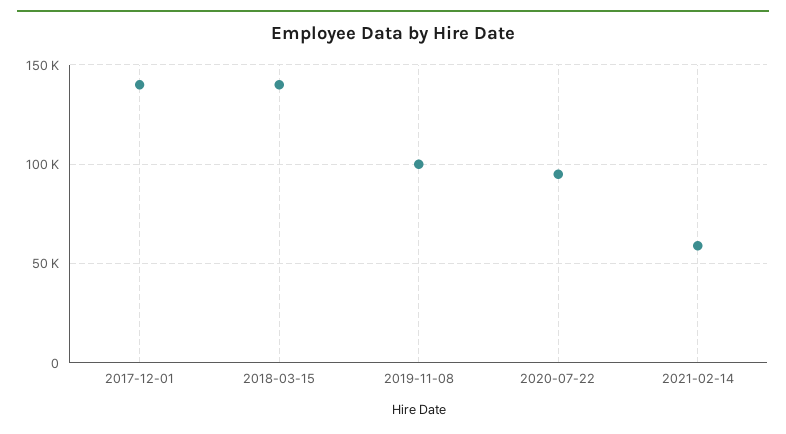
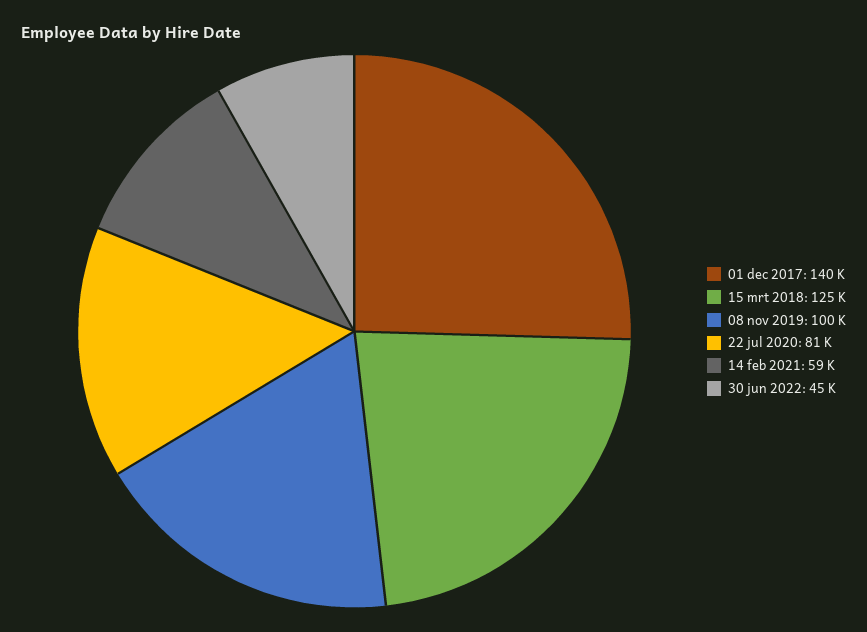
2018-03-15: 140000 -> 125000
2020-07-22: 95000 -> 81000
30 jun 2022: none -> 45000

